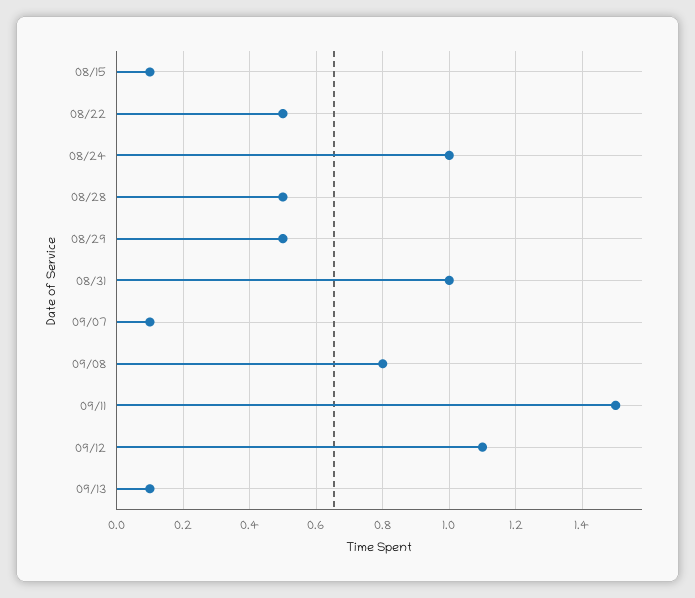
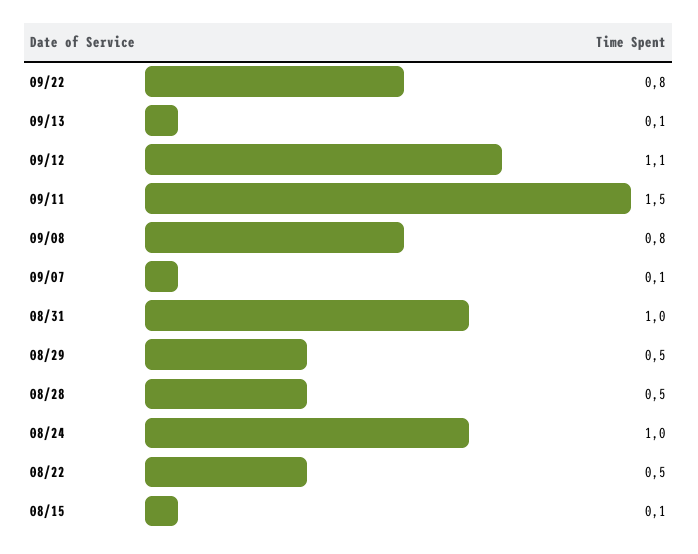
09/22: none -> 0.8

